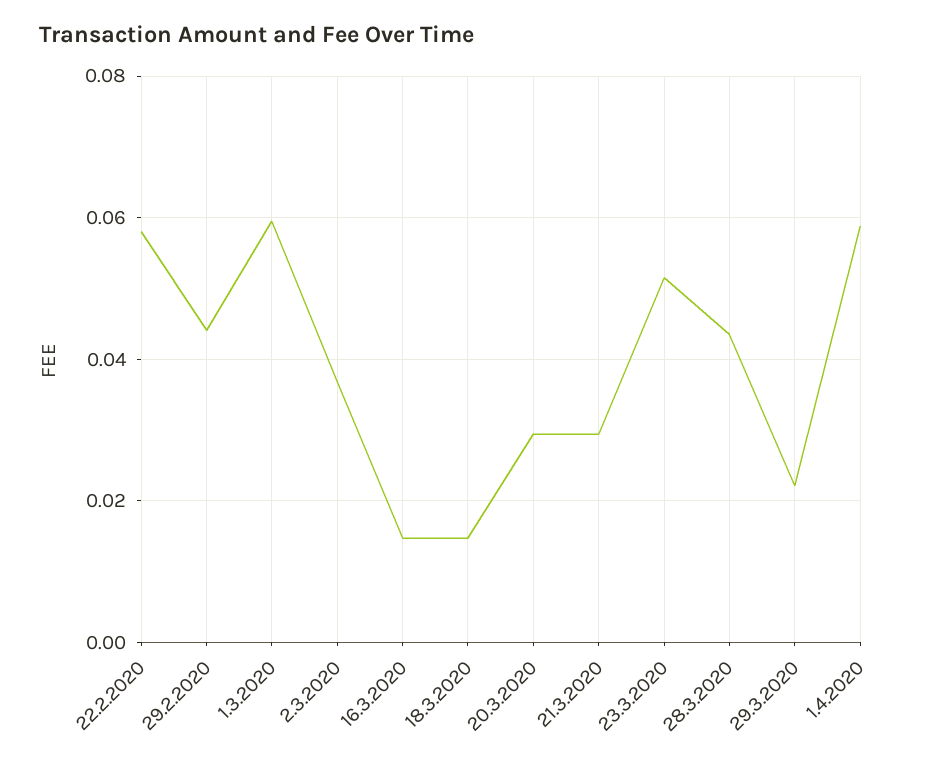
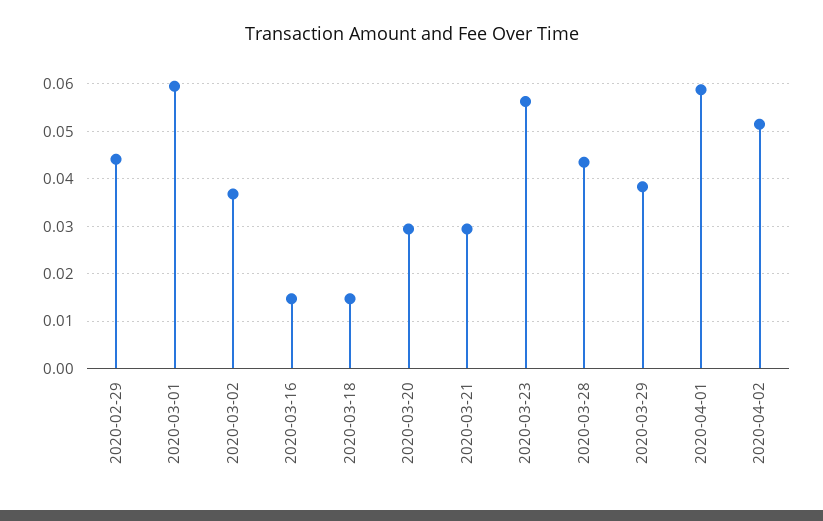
22.2.2020: 0.058 -> none
23.3.2020: 0.052 -> 0.056
29.3.2020: 0.022 -> 0.038
2020-04-02: none -> 0.052

